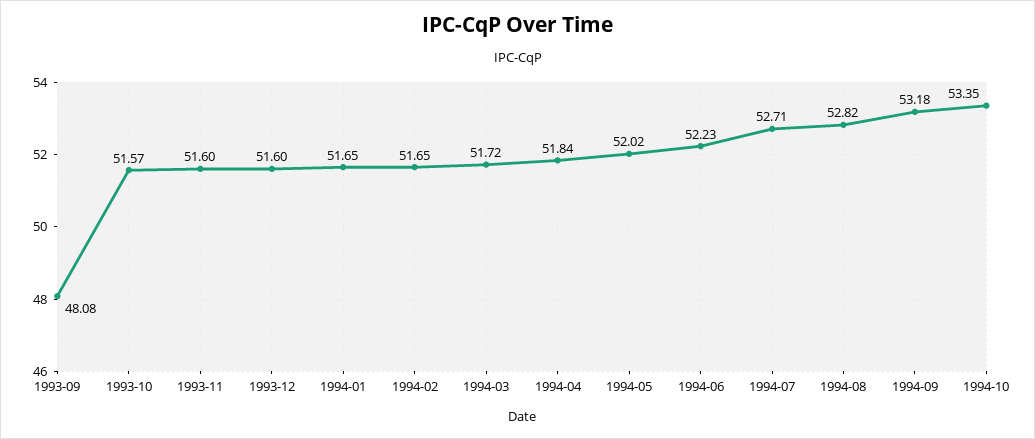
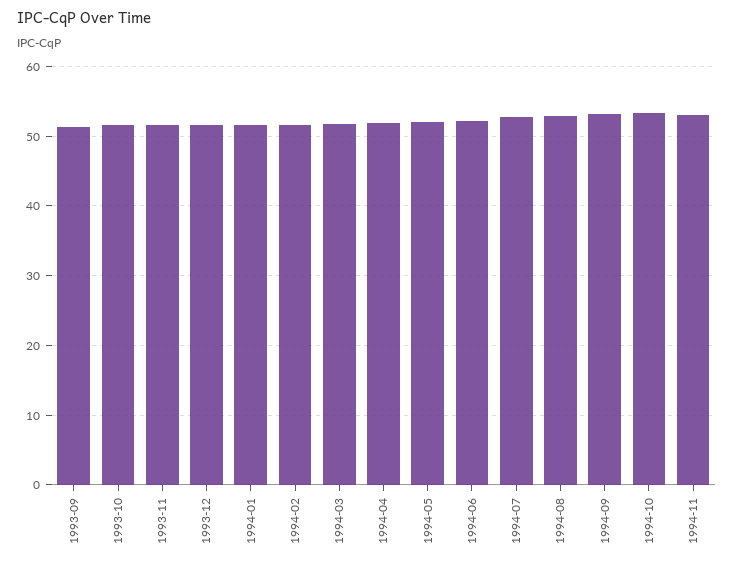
1993-09: 48.08 -> 51
1994-11: none -> 53

